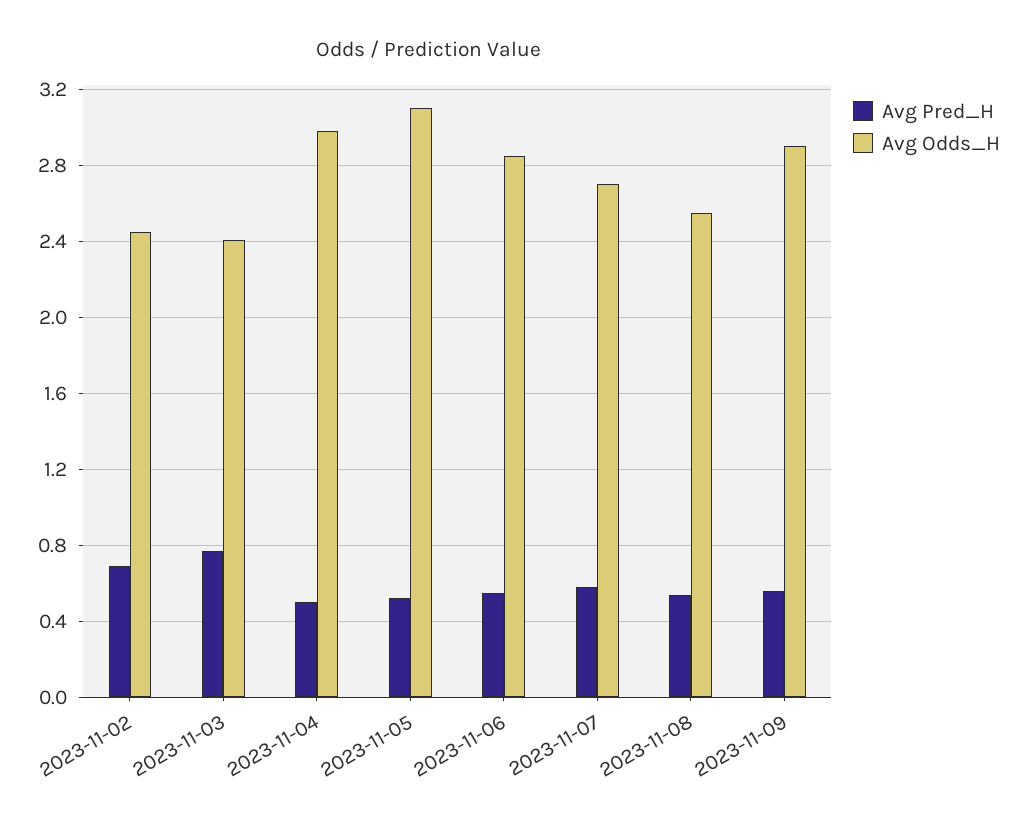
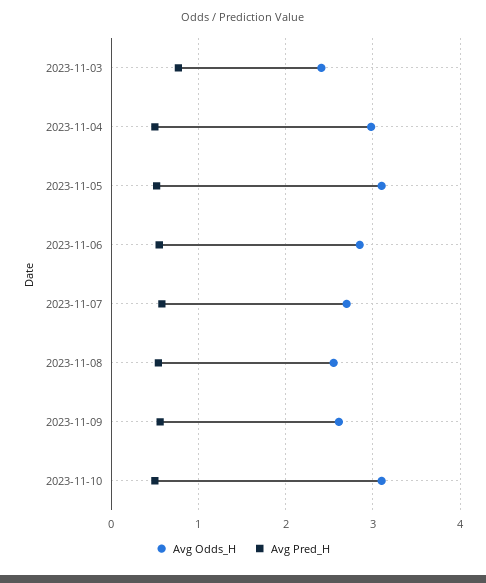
Avg Pred_H, 2023-11-02: 0.7 -> none
Avg Odds_H, 2023-11-02: 2.45 -> none
Avg Odds_H, 2023-11-09: 2.9 -> 2.6
Avg Odds_H, 2023-11-10: none -> 3.1
Avg Pred_H, 2023-11-10: none -> 0.5

